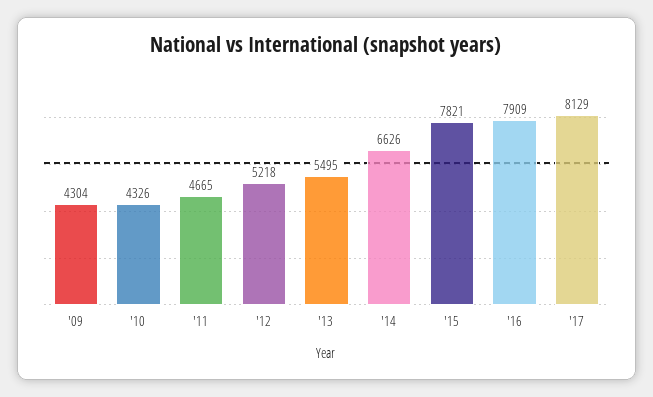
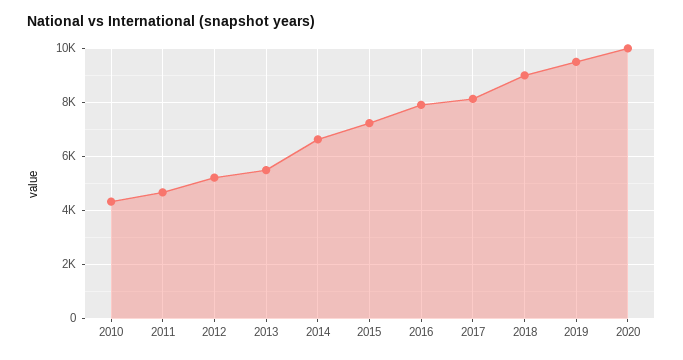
'09: 4304 -> none
'15: 7821 -> 7250
2018: none -> 9000
2019: none -> 9500
2020: none -> 10000

